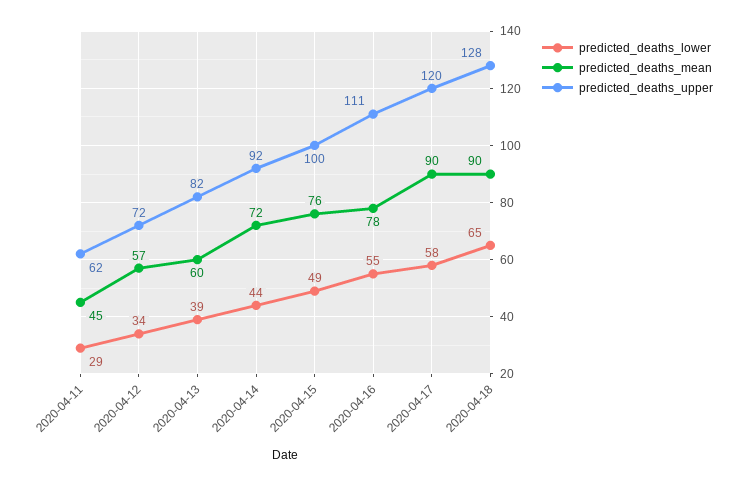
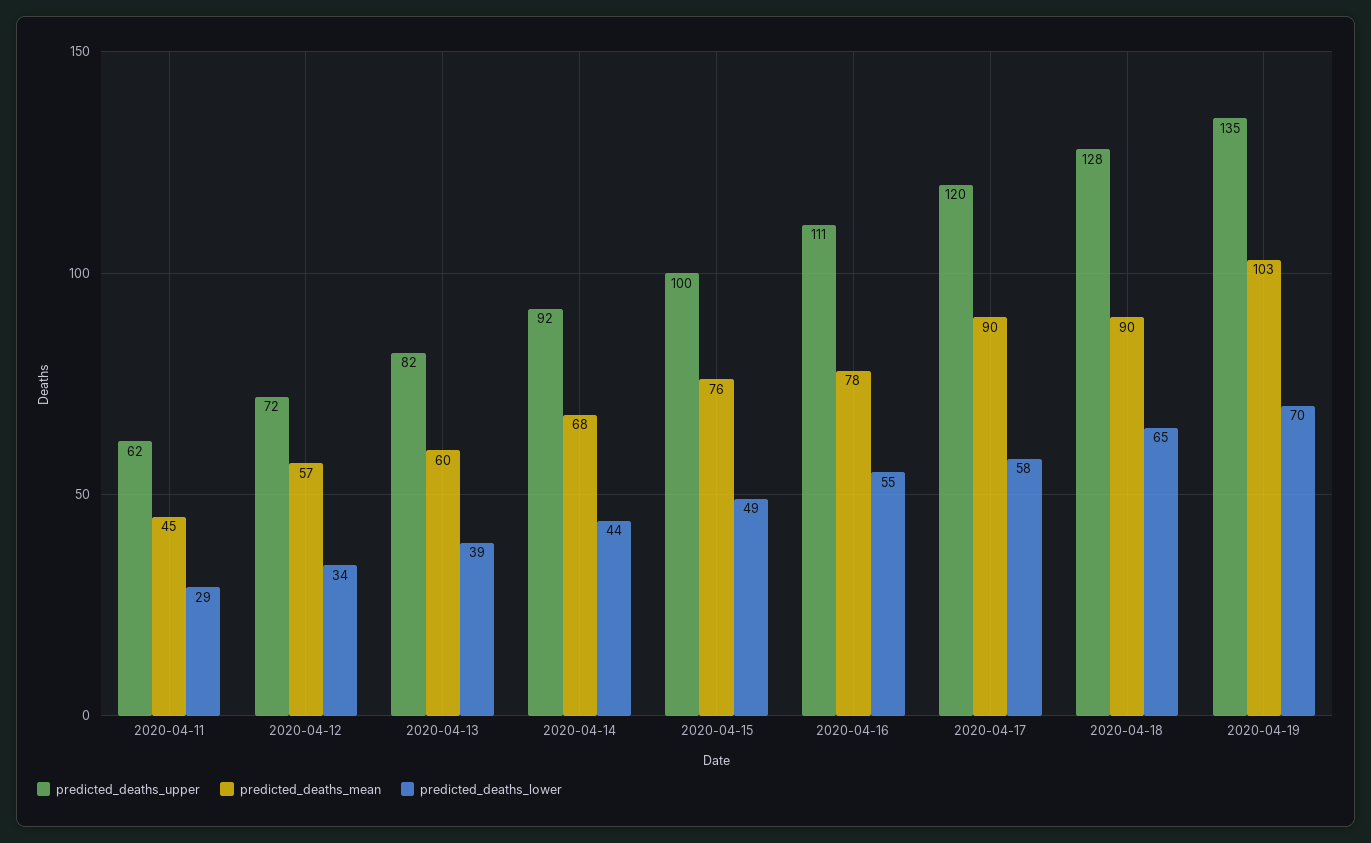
predicted_deaths_mean, 2020-04-14: 72 -> 68
predicted_deaths_upper, 2020-04-19: none -> 135
predicted_deaths_mean, 2020-04-19: none -> 103
predicted_deaths_lower, 2020-04-19: none -> 70

